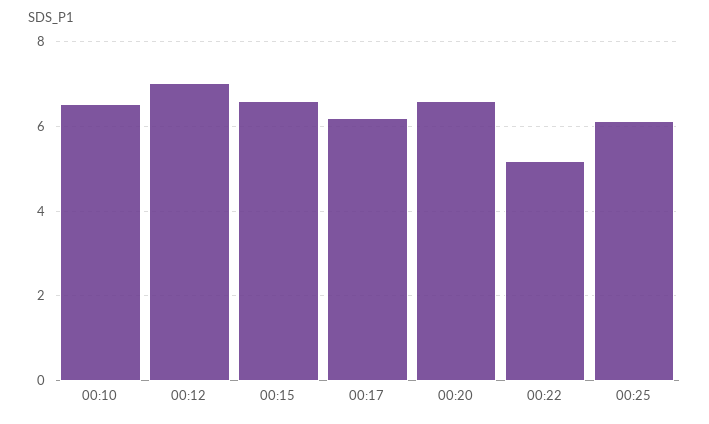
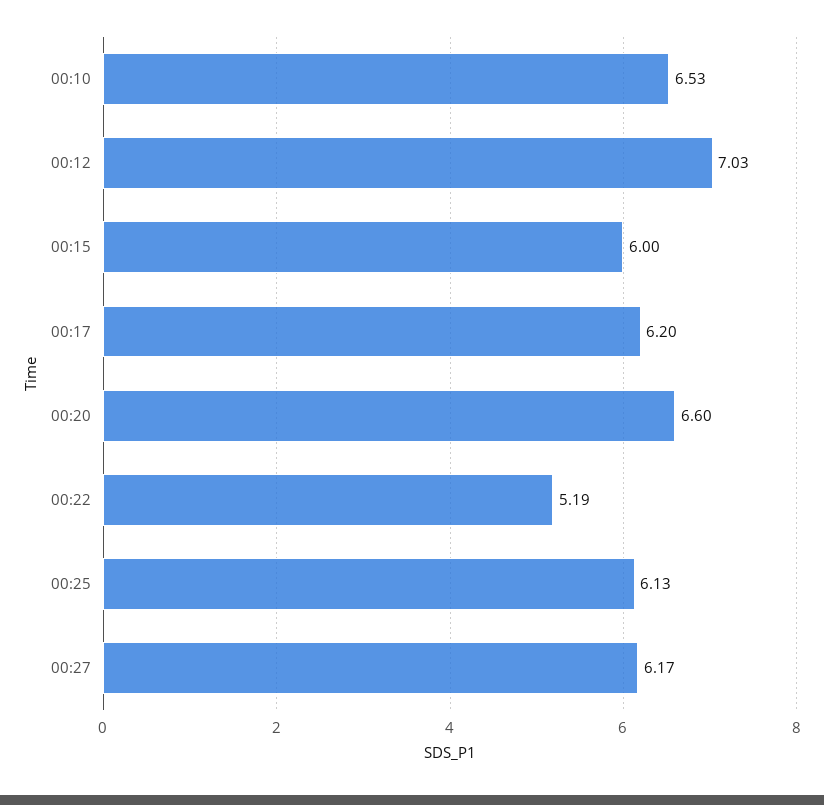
00:15: 6.6 -> 6
00:27: none -> 6.17

